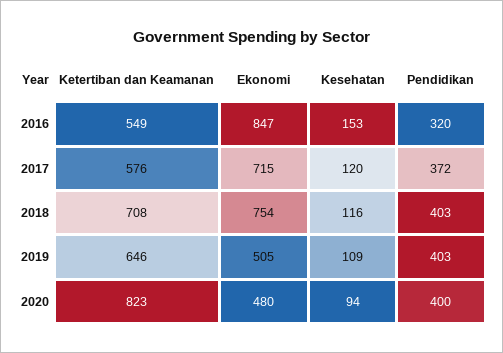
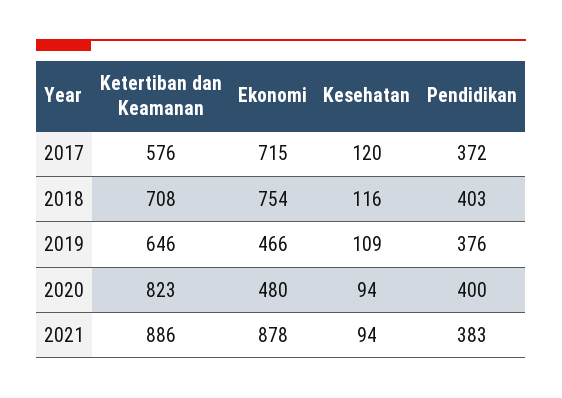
Ketertiban dan Keamanan, 2016: 549 -> none
Ekonomi, 2016: 847 -> none
Kesehatan, 2016: 153 -> none
Pendidikan, 2016: 320 -> none
Ekonomi, 2019: 505 -> 466
Pendidikan, 2019: 403 -> 376
Ketertiban dan Keamanan, 2021: none -> 886
Ekonomi, 2021: none -> 878
Kesehatan, 2021: none -> 94
Pendidikan, 2021: none -> 383

